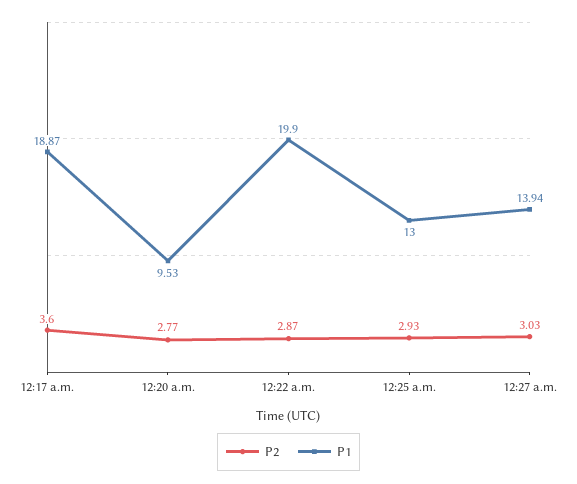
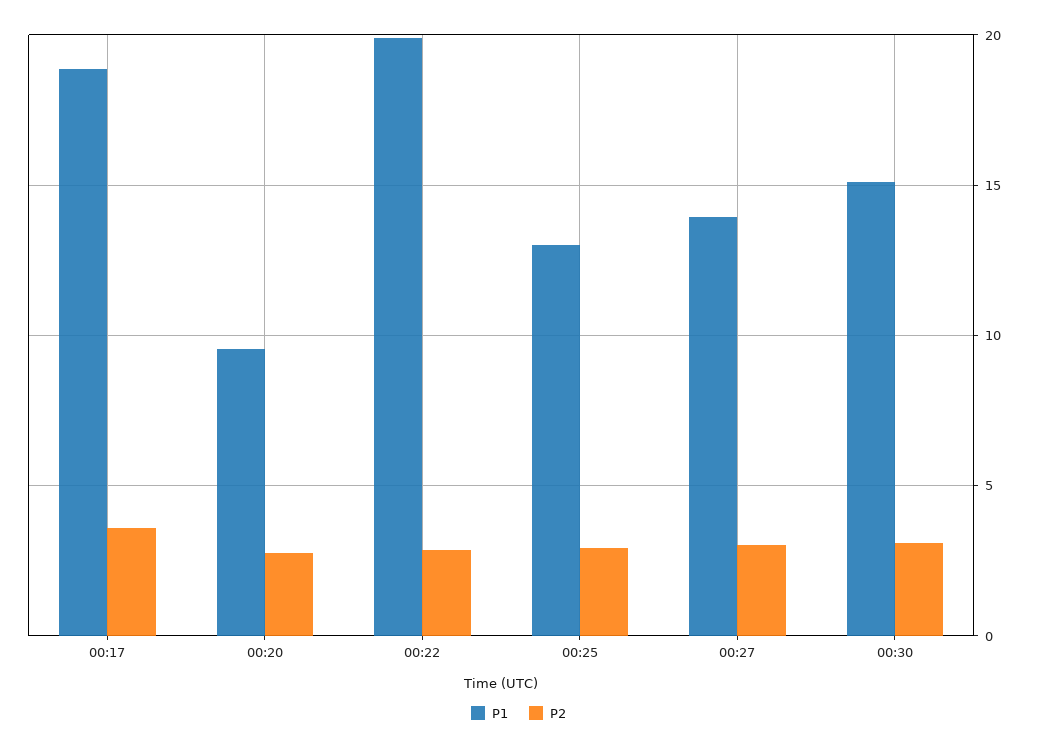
P1, 00:30: none -> 15
P2, 00:30: none -> 3

